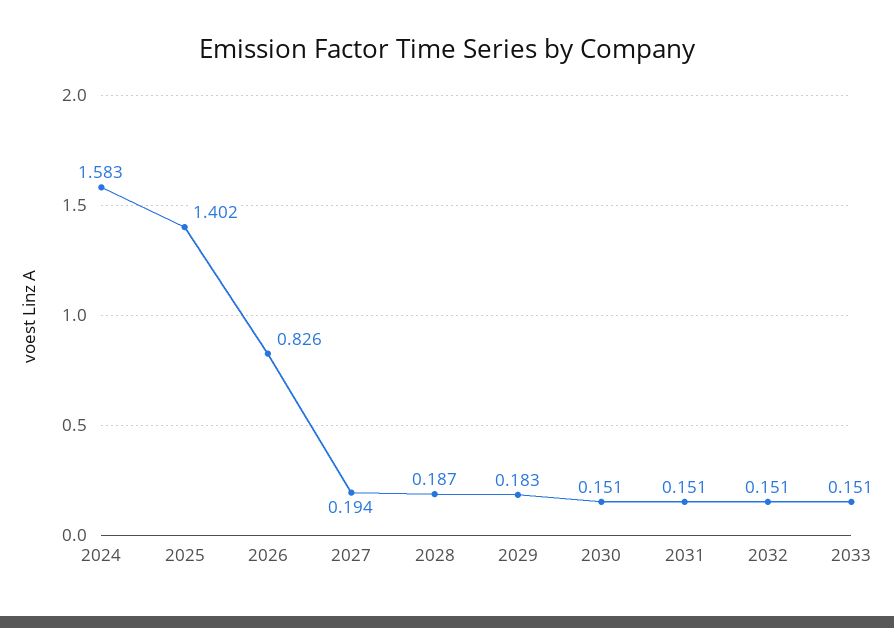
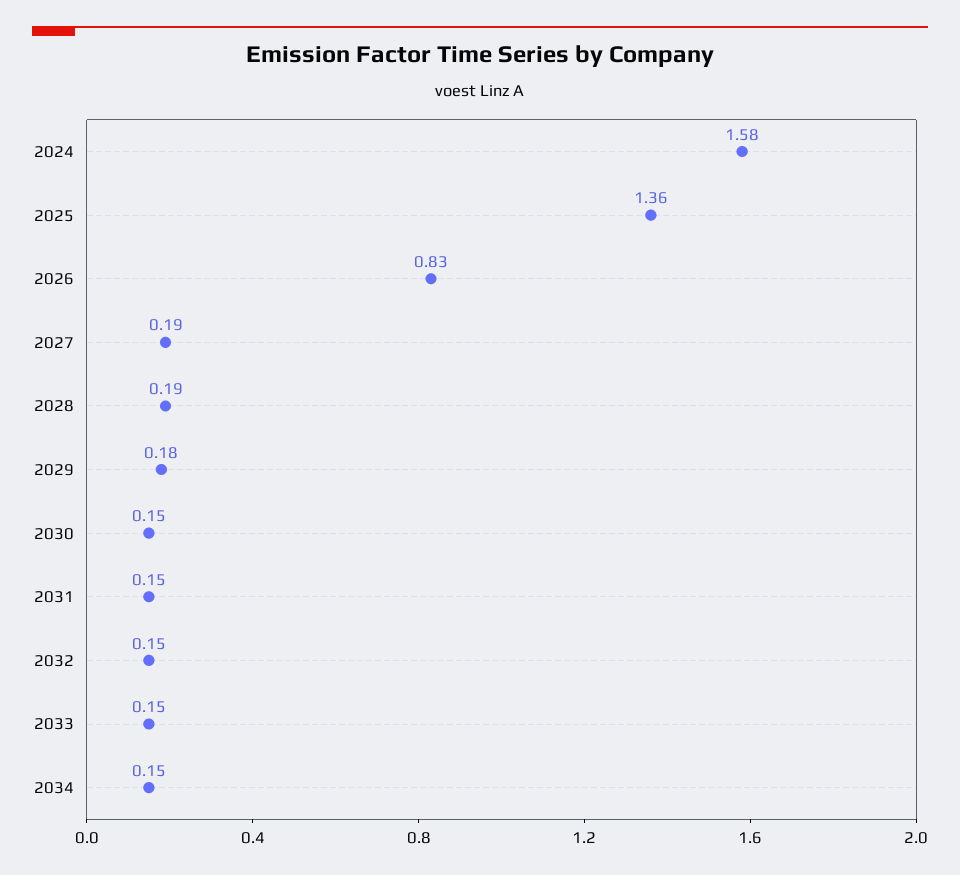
2025: 1.402 -> 1.36
2034: none -> 0.15

